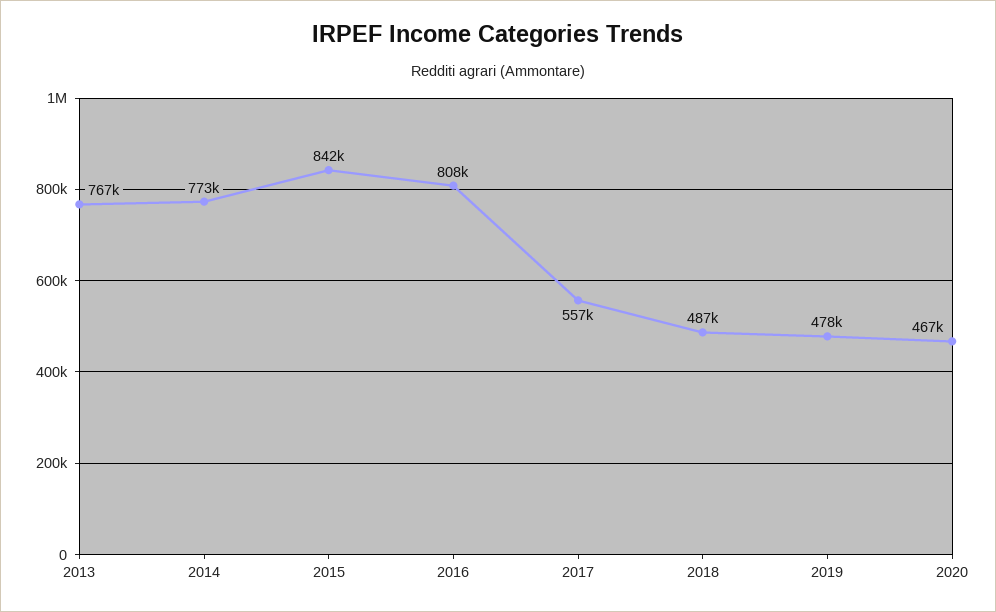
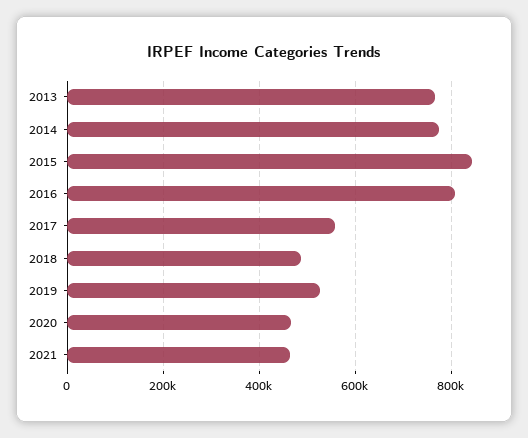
2019: 478000 -> 520000
2021: none -> 460000

